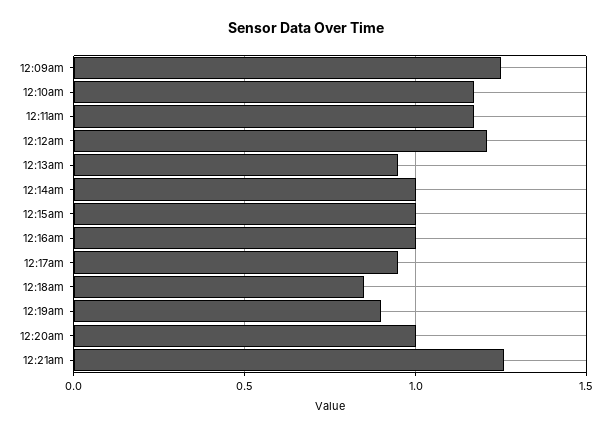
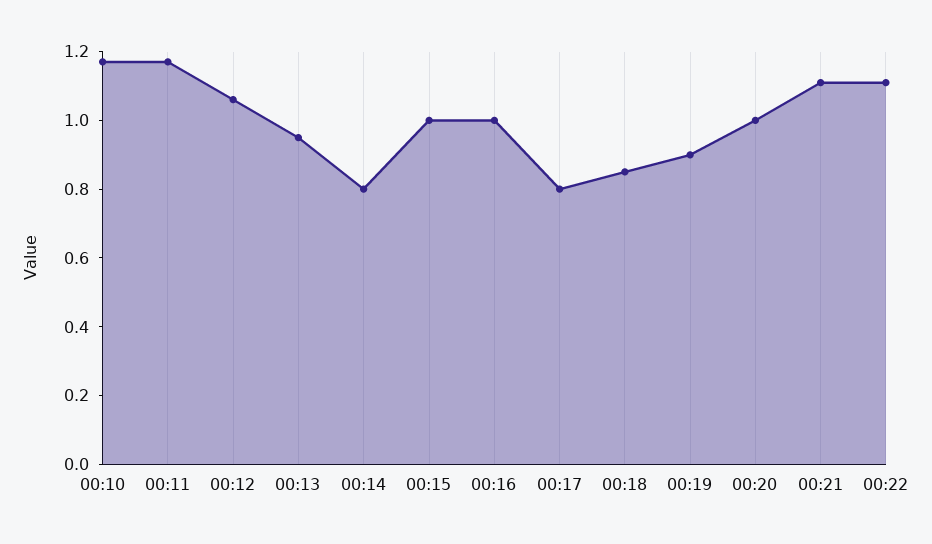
12:09am: 1.25 -> none
12:12am: 1.2 -> 1.05
12:14am: 1 -> 0.8
12:17am: 0.95 -> 0.8
12:21am: 1.25 -> 1.1
00:22: none -> 1.1

